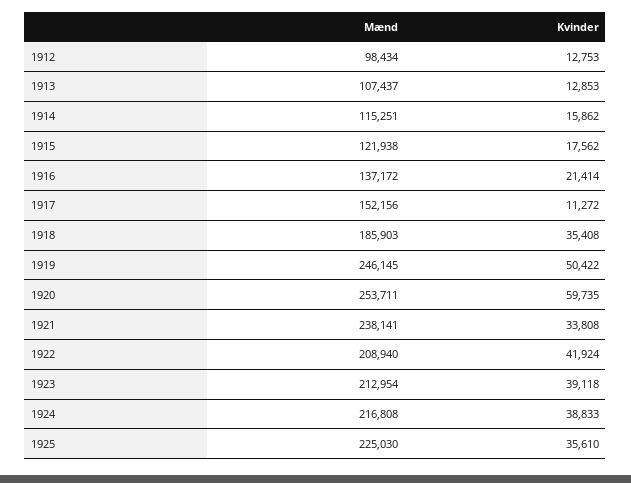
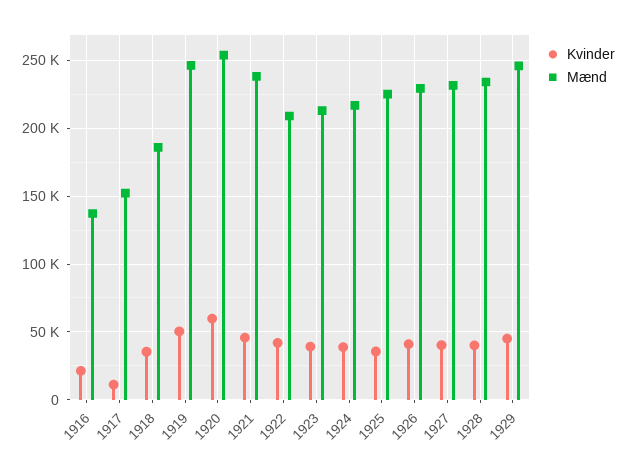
Mænd, 1912: 98434 -> none
Kvinder, 1912: 12753 -> none
Mænd, 1913: 107437 -> none
Kvinder, 1913: 12853 -> none
Mænd, 1914: 115251 -> none
Kvinder, 1914: 15862 -> none
Mænd, 1915: 121938 -> none
Kvinder, 1915: 17562 -> none
Kvinder, 1921: 33808 -> 45000
Kvinder, 1926: none -> 40000
Mænd, 1926: none -> 230000
Kvinder, 1927: none -> 40000
Mænd, 1927: none -> 230000
Kvinder, 1928: none -> 40000
Mænd, 1928: none -> 235000
Kvinder, 1929: none -> 45000
Mænd, 1929: none -> 245000

